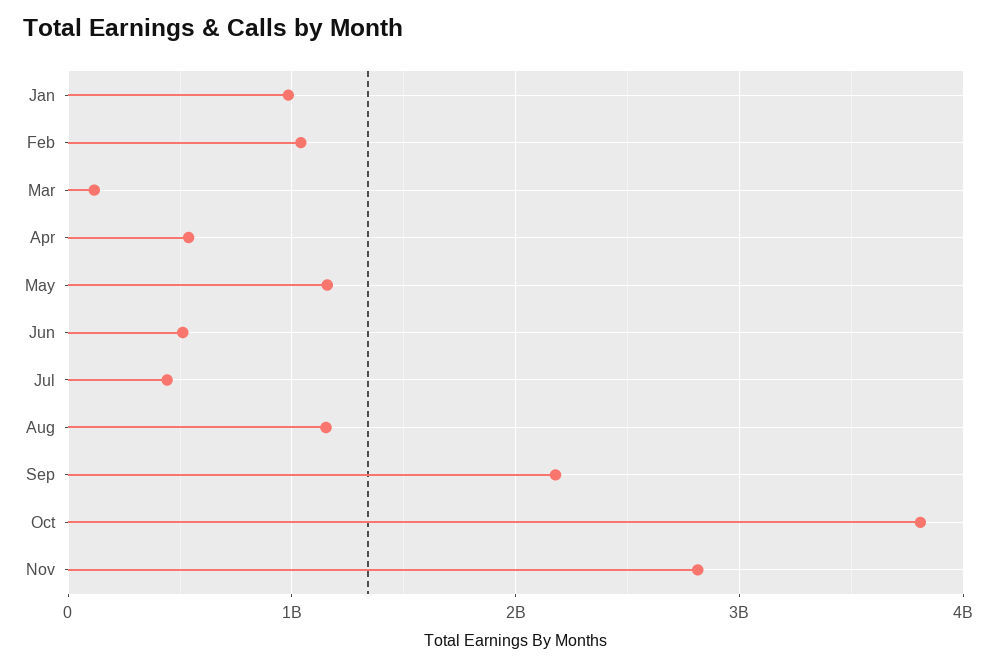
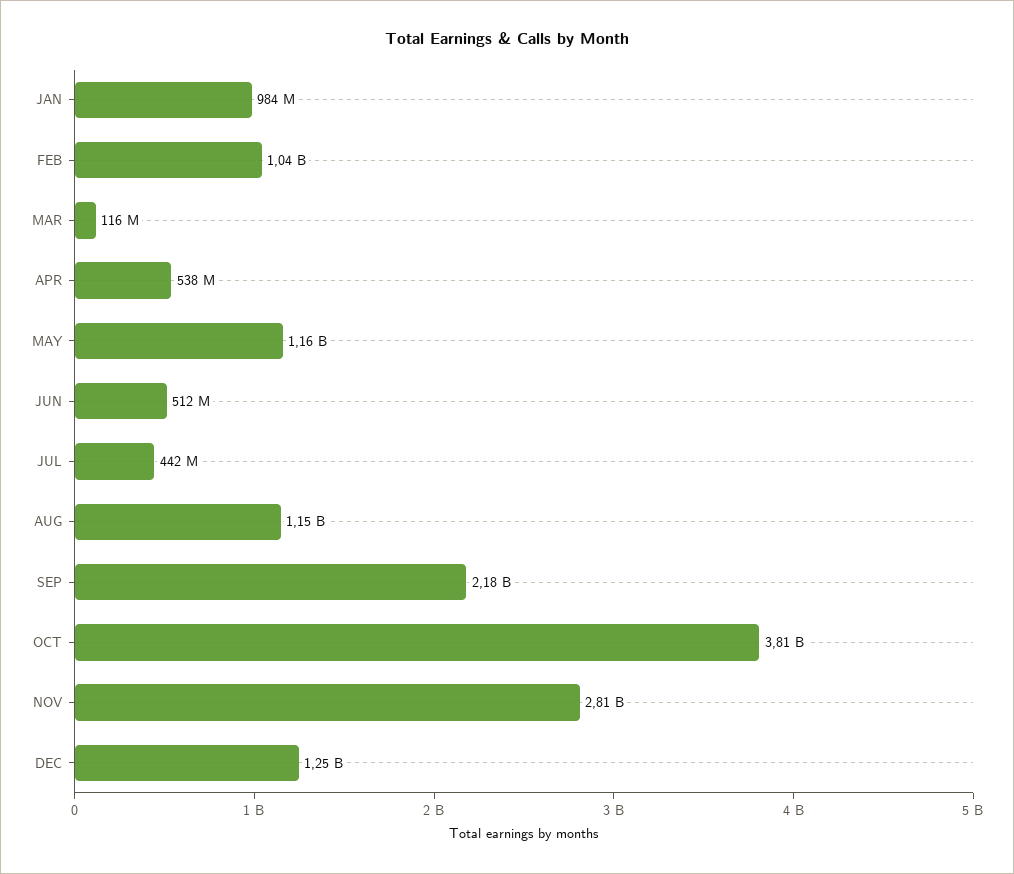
DEC: none -> 1250000000

